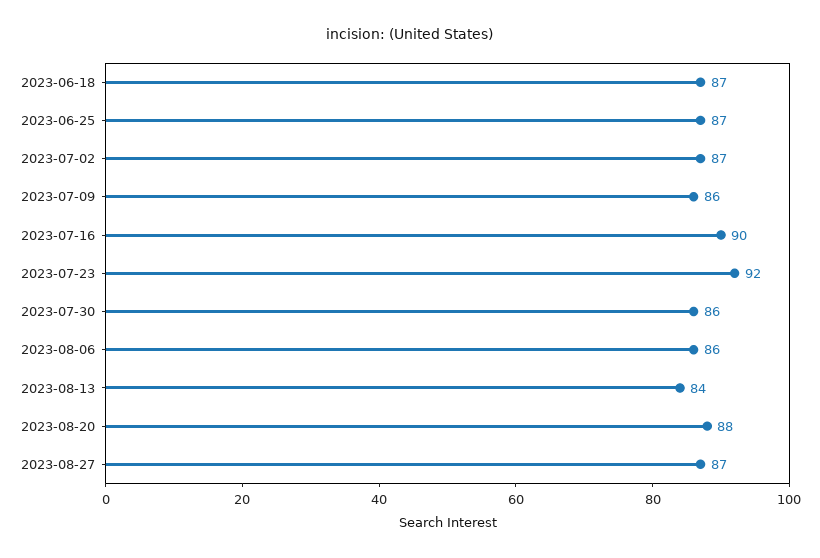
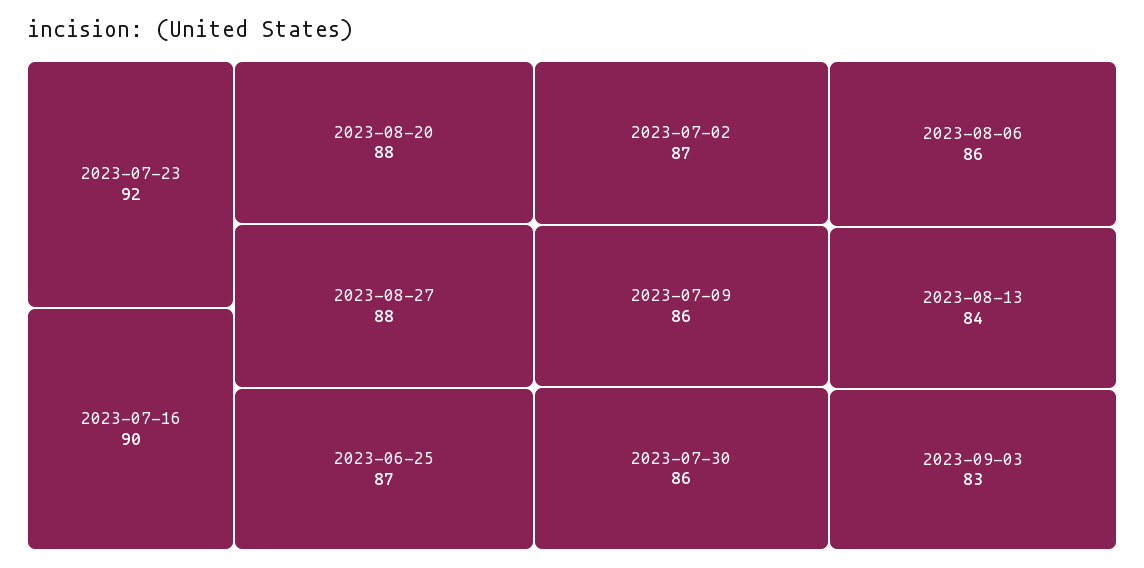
2023-06-18: 87 -> none
2023-08-27: 87 -> 88
2023-09-03: none -> 83

